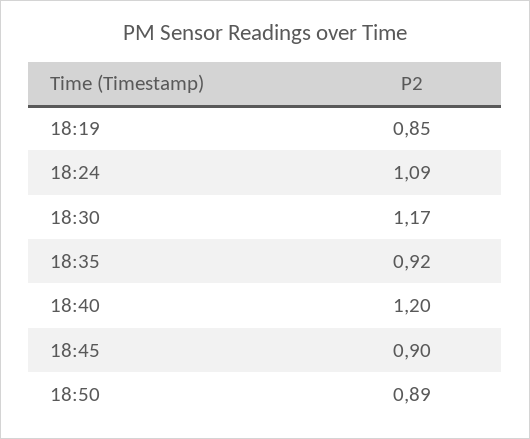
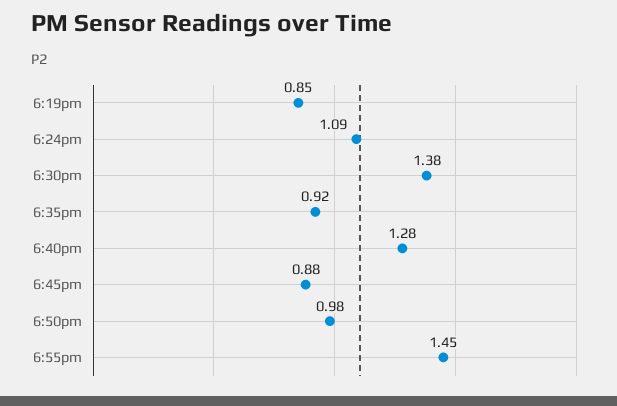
18:30: 1.17 -> 1.38
18:40: 1.2 -> 1.28
18:45: 0.9 -> 0.88
18:50: 0.89 -> 0.98
6:55pm: none -> 1.45

